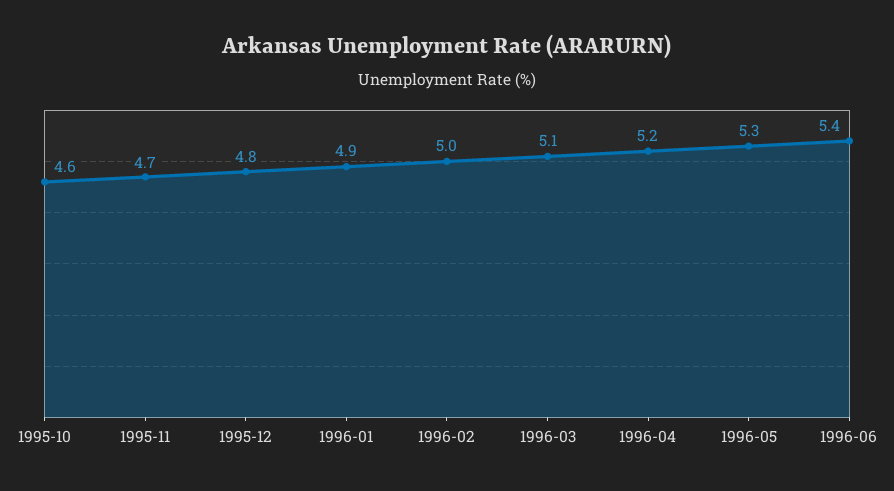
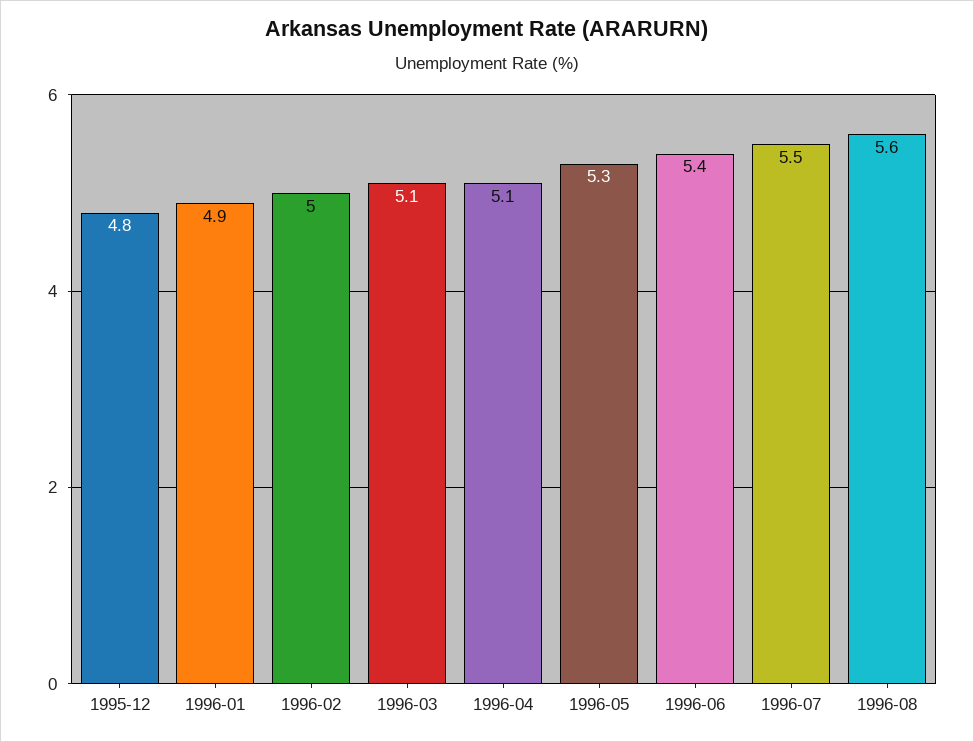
1995-10: 4.6 -> none
1995-11: 4.7 -> none
1996-04: 5.2 -> 5.1
1996-07: none -> 5.5
1996-08: none -> 5.6

